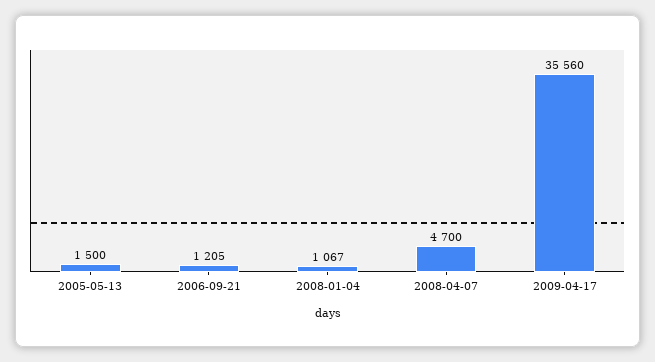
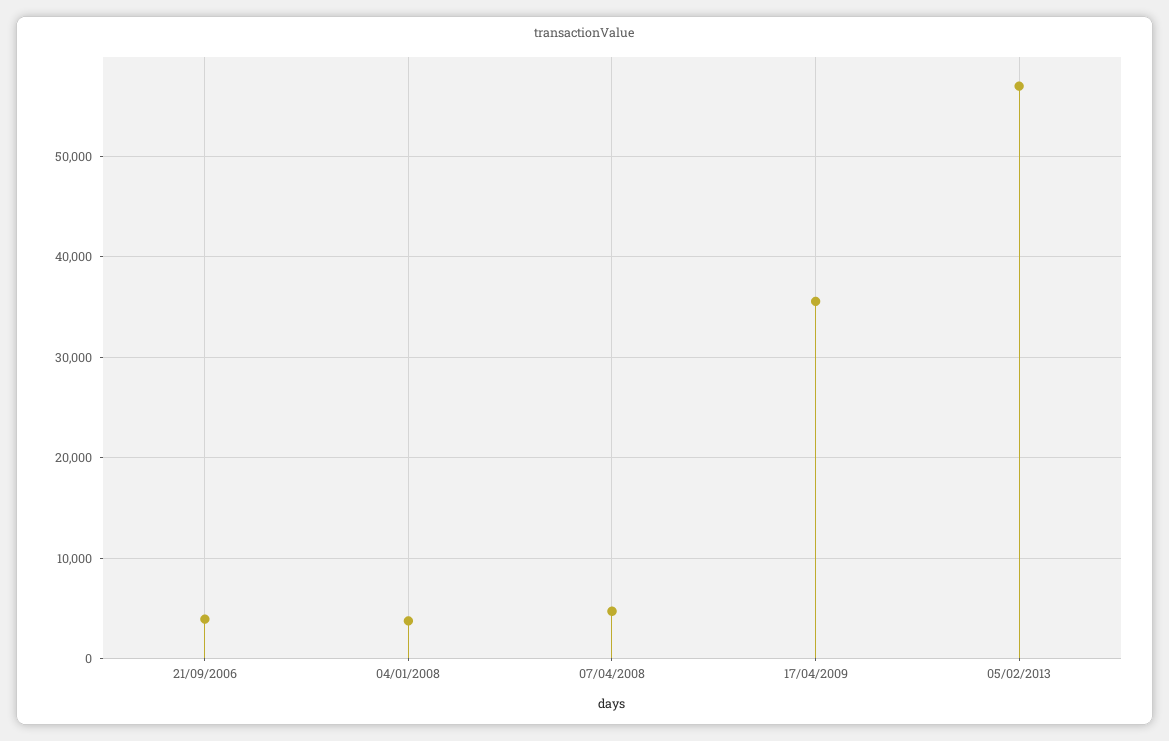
2005-05-13: 1500 -> none
2006-09-21: 1205 -> 4000
2008-01-04: 1067 -> 4000
05/02/2013: none -> 57000

